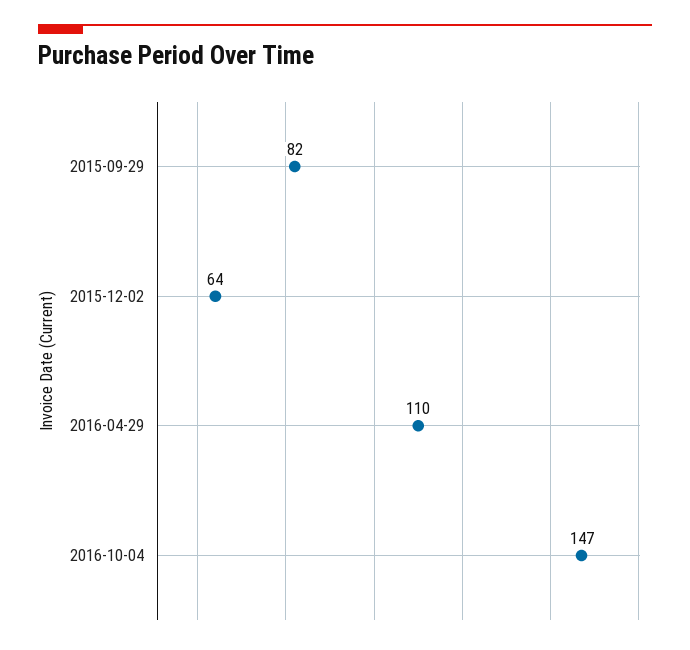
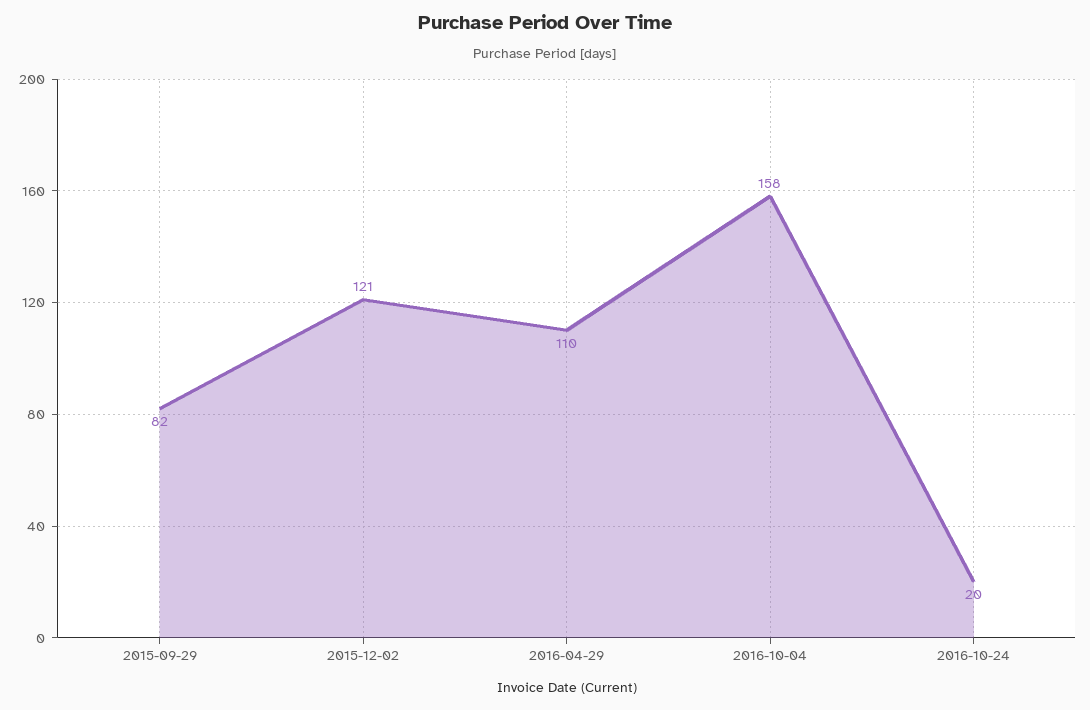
2015-12-02: 64 -> 121
2016-10-04: 147 -> 158
2016-10-24: none -> 20

